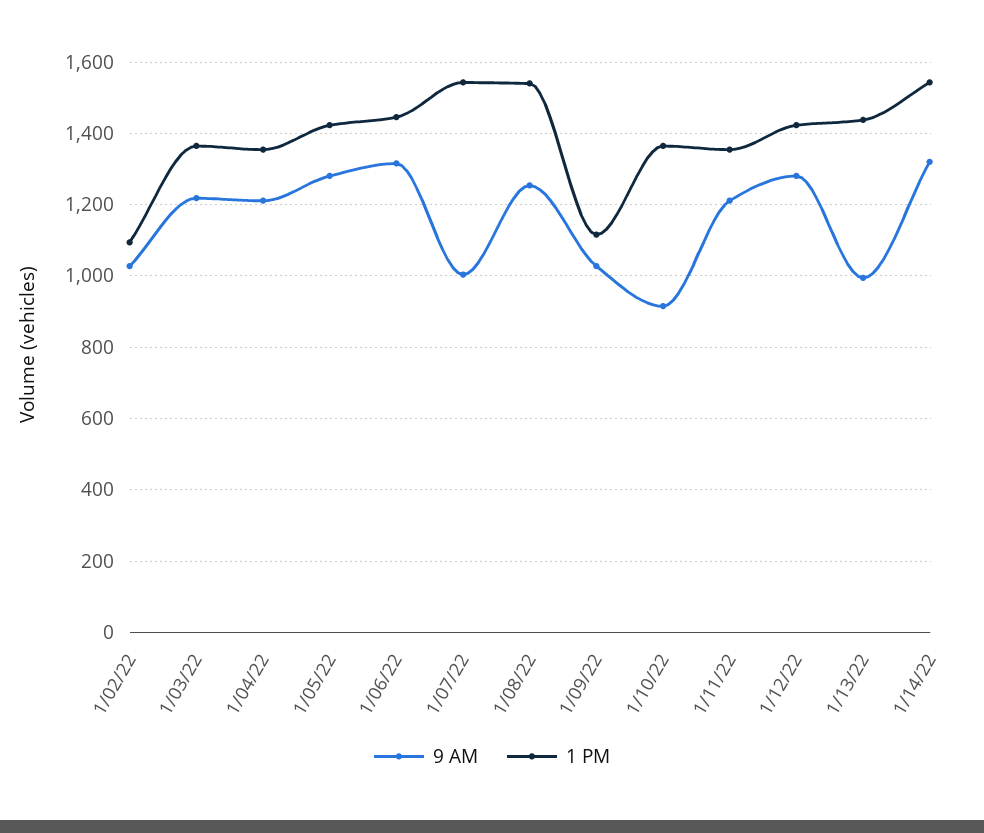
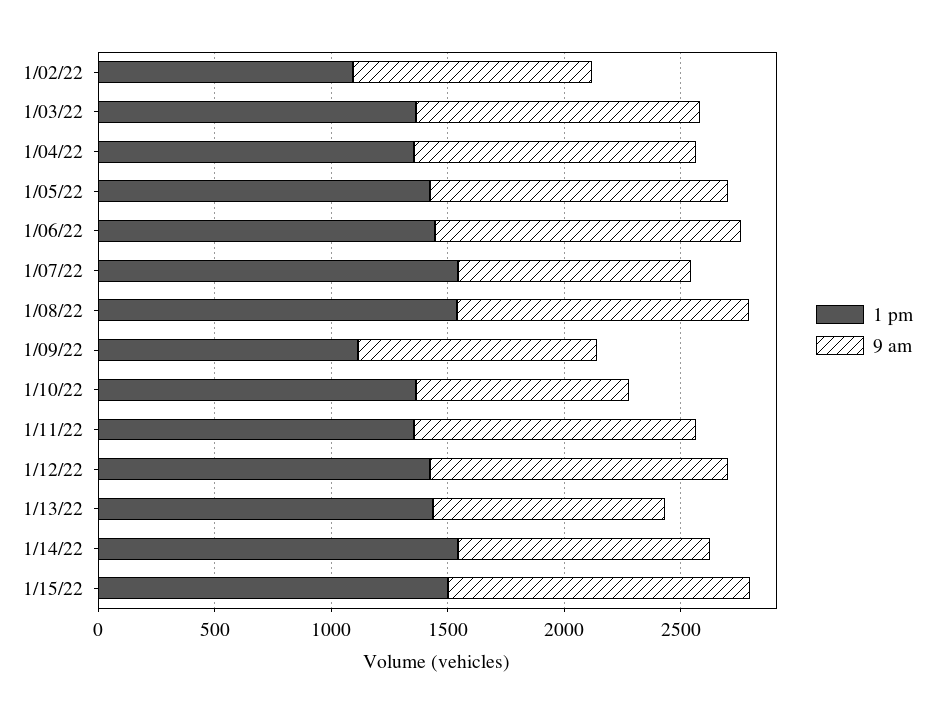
9 AM, 1/14/22: 1320 -> 1100
1 PM, 1/15/22: none -> 1500
9 AM, 1/15/22: none -> 1300

